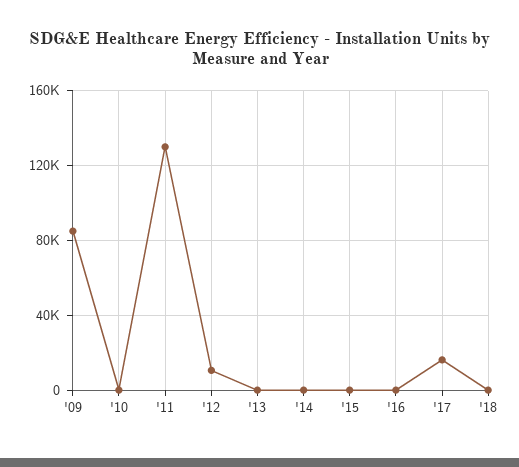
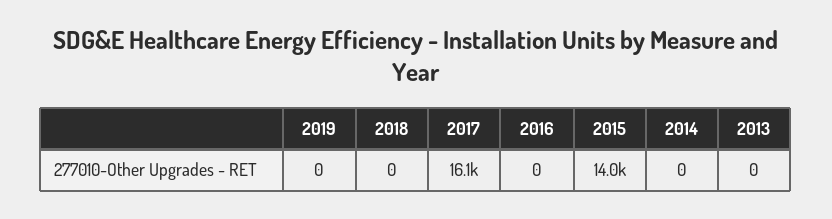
'09: 85000 -> none
'10: 0 -> none
'11: 130000 -> none
'12: 10000 -> none
'15: 0 -> 14000
2019: none -> 0

